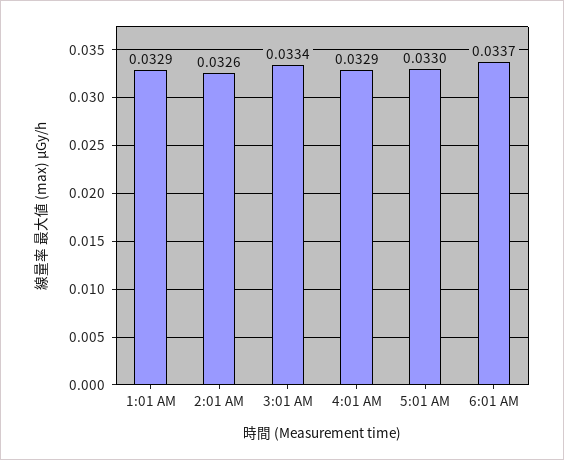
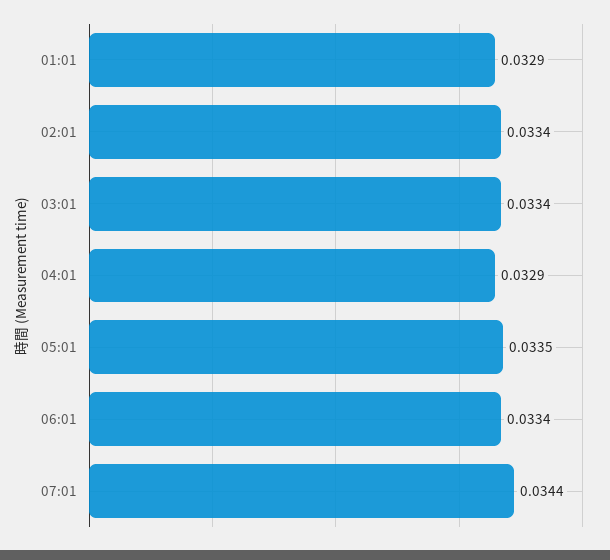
2:01 AM: 0.0326 -> 0.0334
5:01 AM: 0.033 -> 0.0335
6:01 AM: 0.0337 -> 0.0334
07:01: none -> 0.0344

